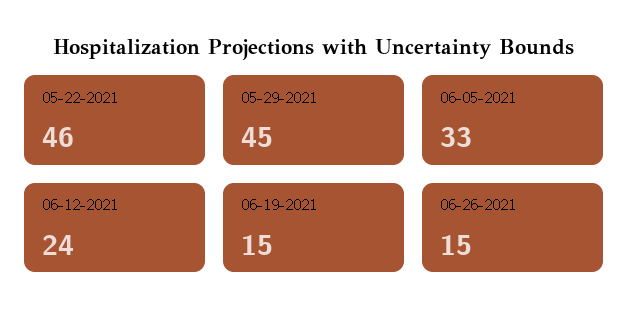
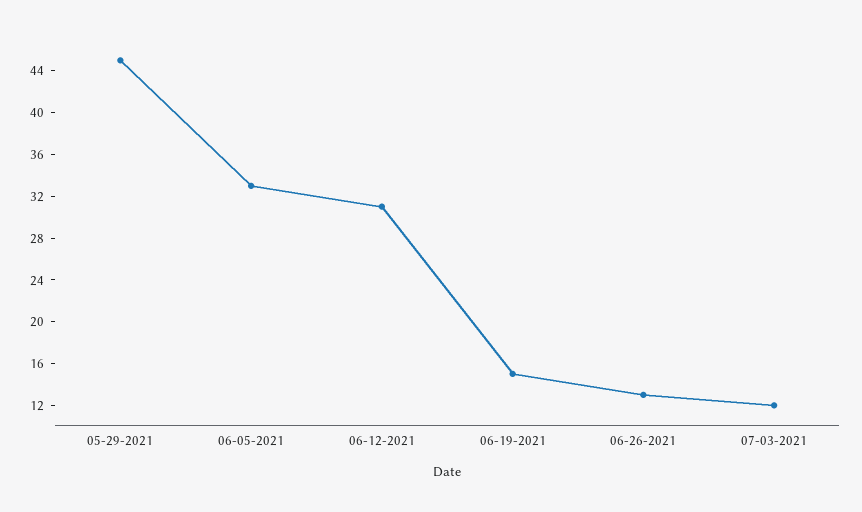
05-22-2021: 46 -> none
06-12-2021: 24 -> 31
06-26-2021: 15 -> 13
07-03-2021: none -> 12

